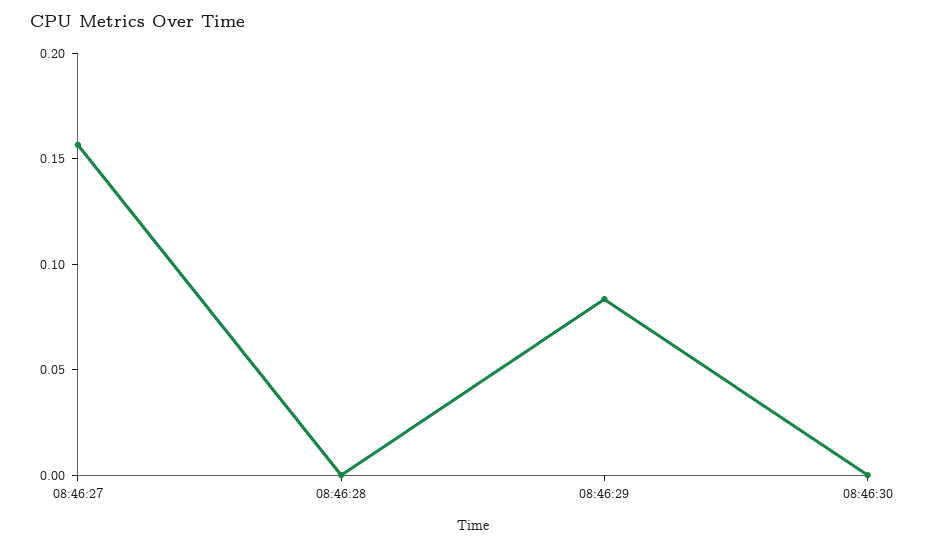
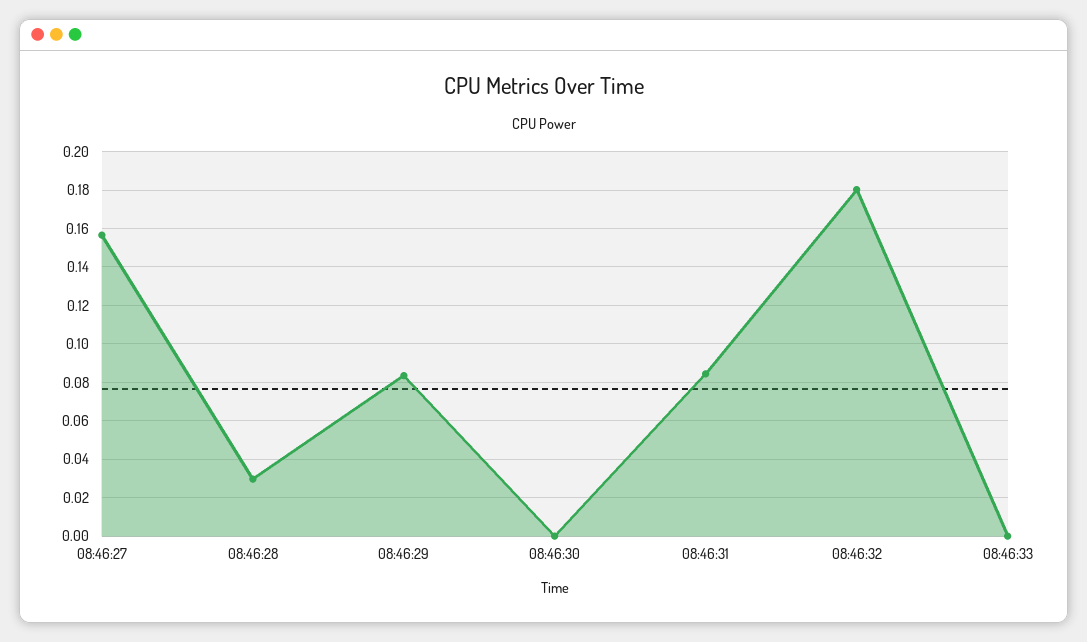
08:46:28: 0 -> 0.03
08:46:31: none -> 0.085
08:46:32: none -> 0.18
08:46:33: none -> 0

